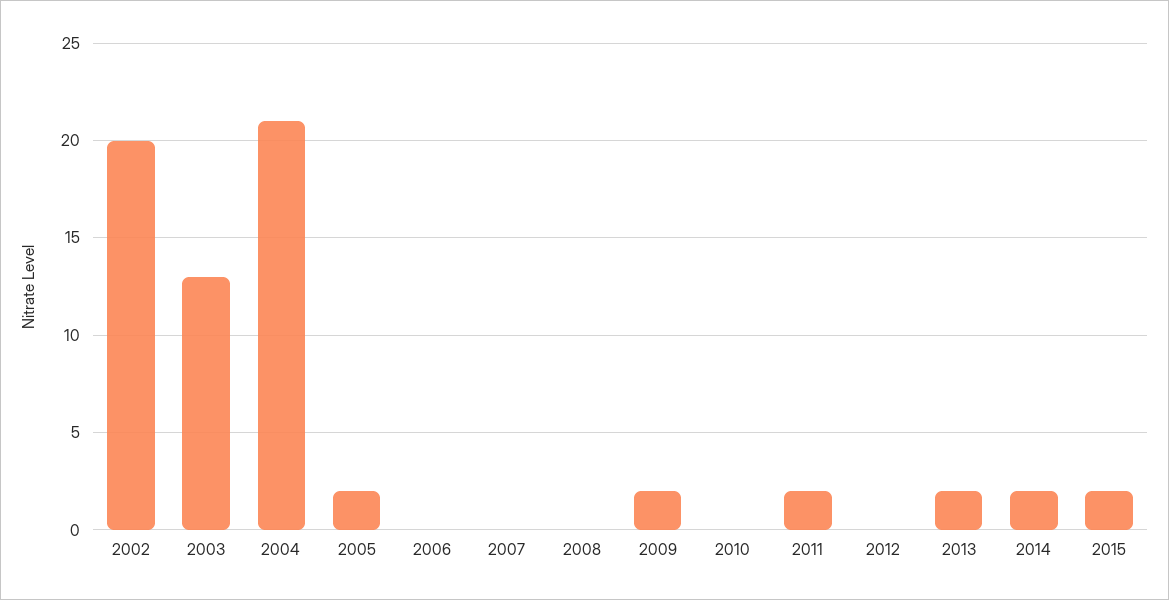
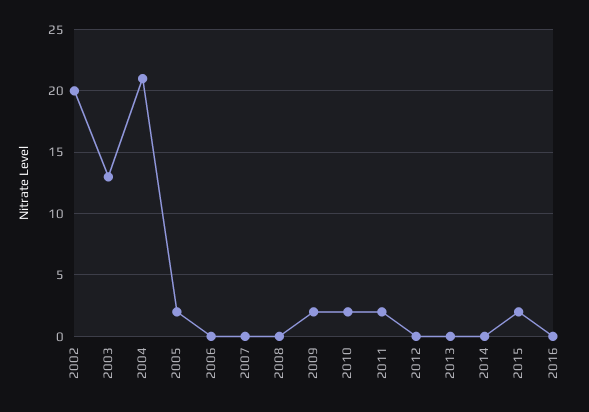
2010: 0 -> 2
2013: 2 -> 0
2014: 2 -> 0
2016: none -> 0

